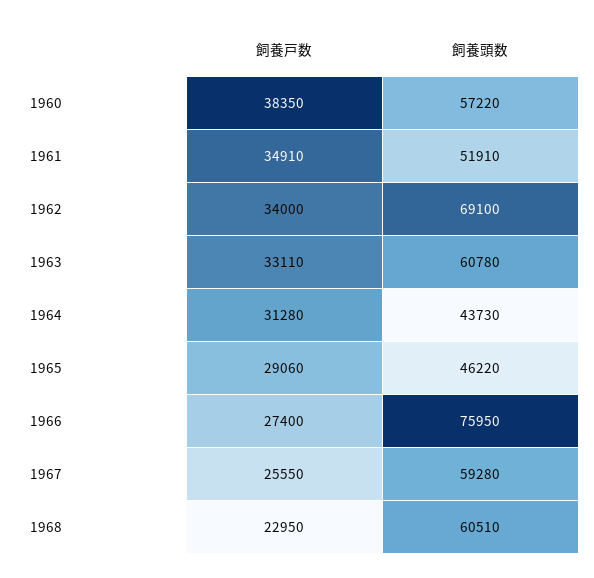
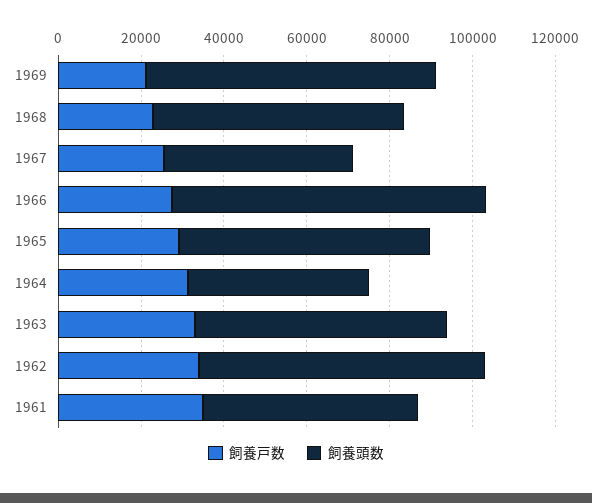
飼養戸数, 1960: 38350 -> none
飼養頭数, 1960: 57220 -> none
飼養頭数, 1965: 46220 -> 60000
飼養頭数, 1967: 59280 -> 45000
飼養戸数, 1969: none -> 20000
飼養頭数, 1969: none -> 70000

